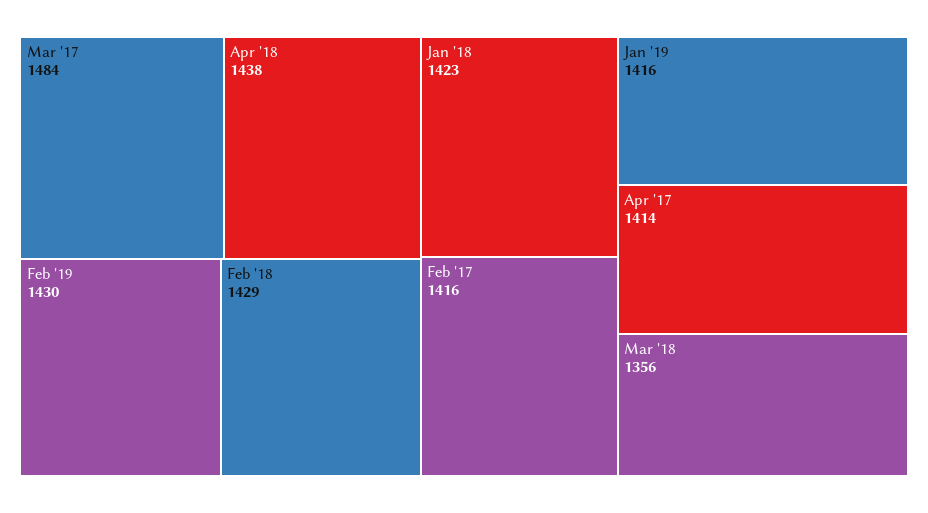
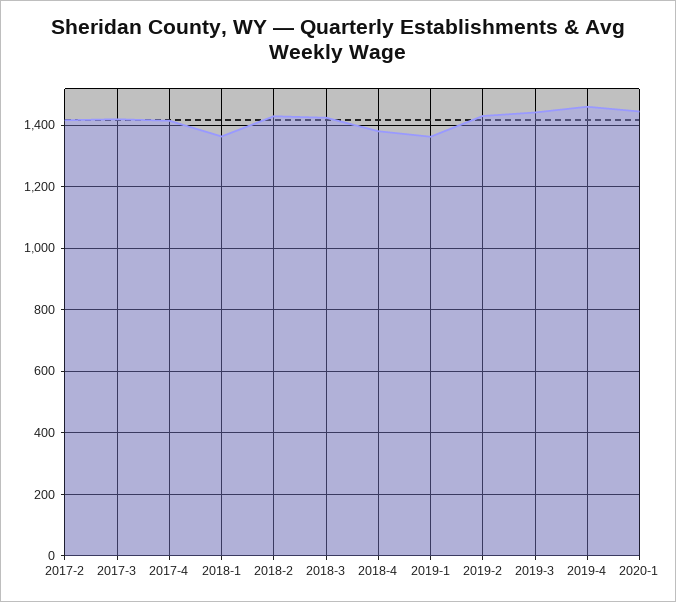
Mar '17: 1484 -> 1420
Apr '18: 1438 -> 1380
Jan '18: 1423 -> 1360
Jan '19: 1416 -> 1360
Mar '18: 1356 -> 1420
2019-3: none -> 1440
2019-4: none -> 1460
2020-1: none -> 1440

